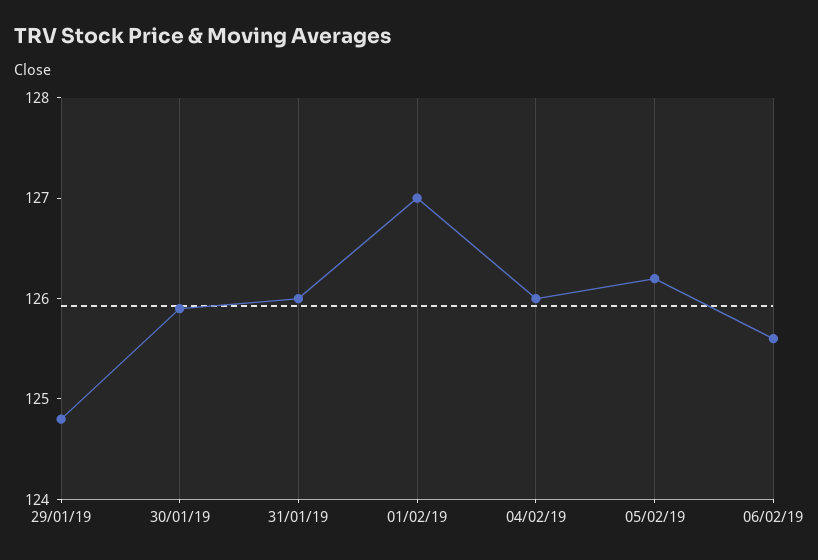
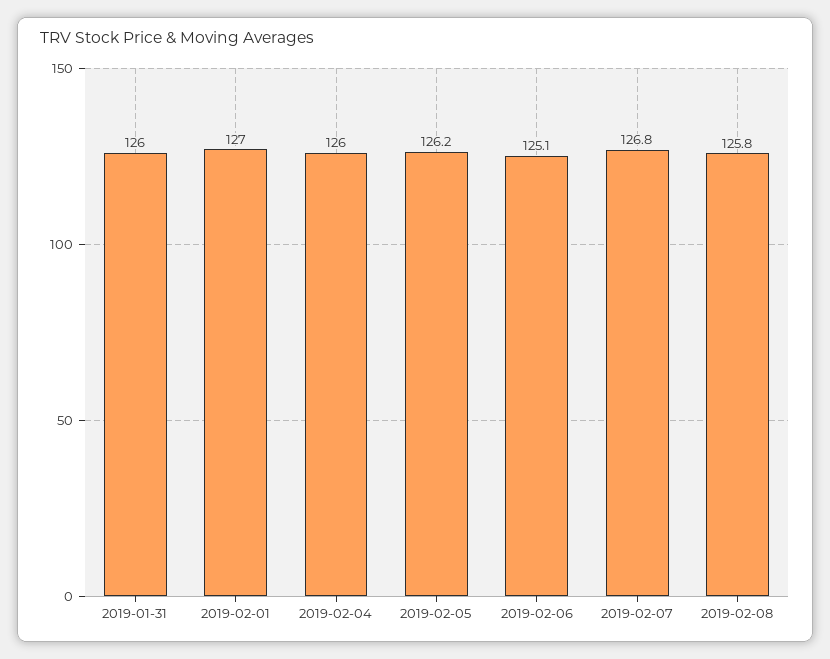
29/01/19: 124.8 -> none
30/01/19: 125.9 -> none
06/02/19: 125.6 -> 125.1
2019-02-07: none -> 126.8
2019-02-08: none -> 125.8

